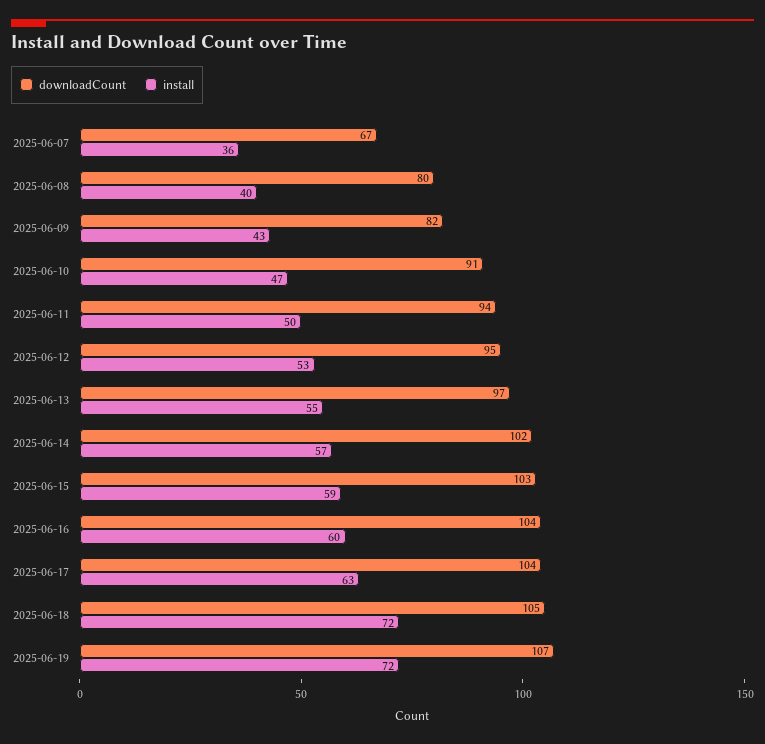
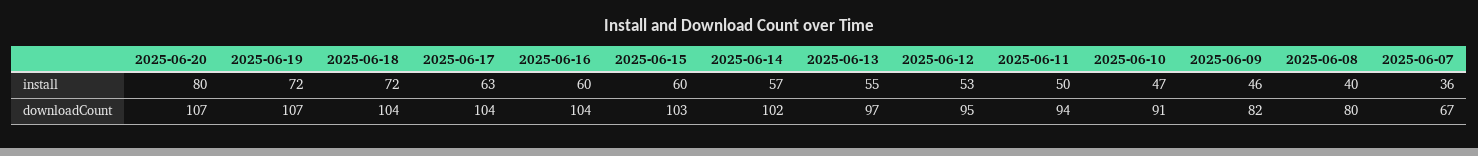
install, 2025-06-09: 43 -> 46
install, 2025-06-15: 59 -> 60
downloadCount, 2025-06-18: 105 -> 104
install, 2025-06-20: none -> 80
downloadCount, 2025-06-20: none -> 107

